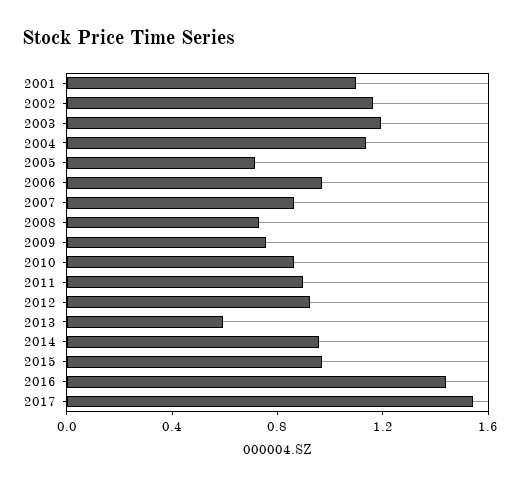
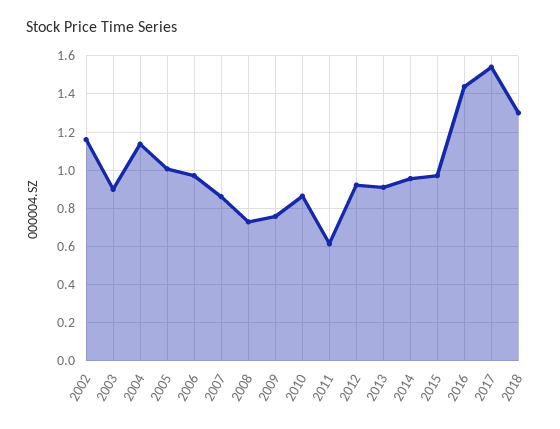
2001: 1.1 -> none
2003: 1.2 -> 0.9
2005: 0.7 -> 1
2011: 0.9 -> 0.6
2013: 0.6 -> 0.9
2018: none -> 1.3

